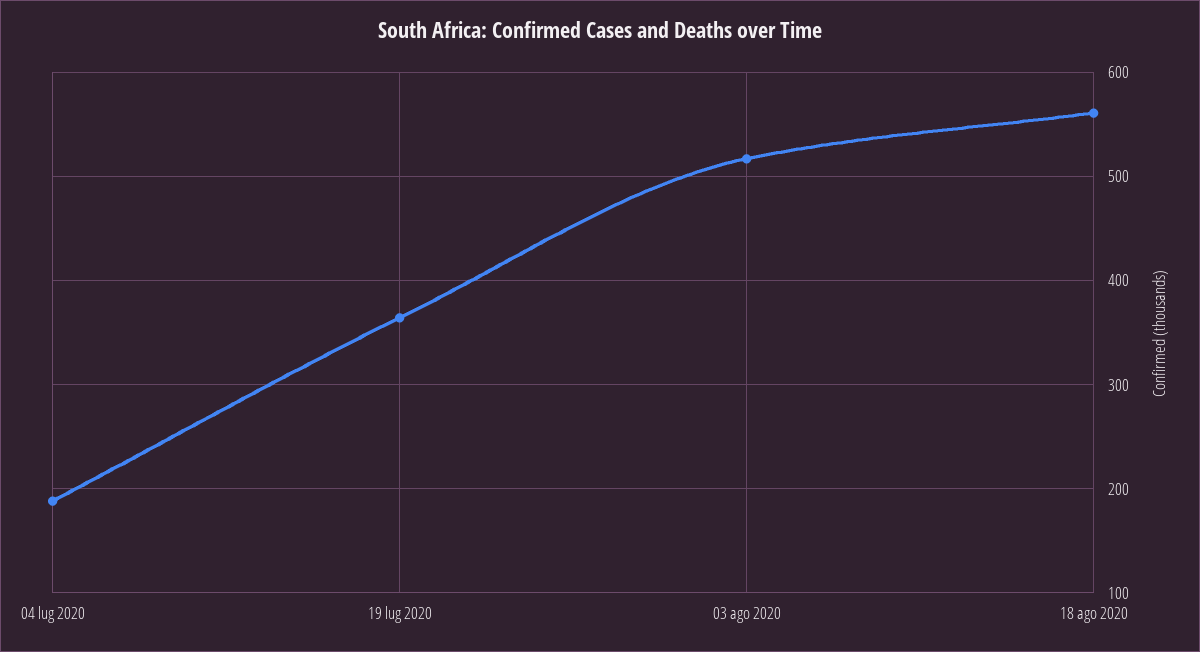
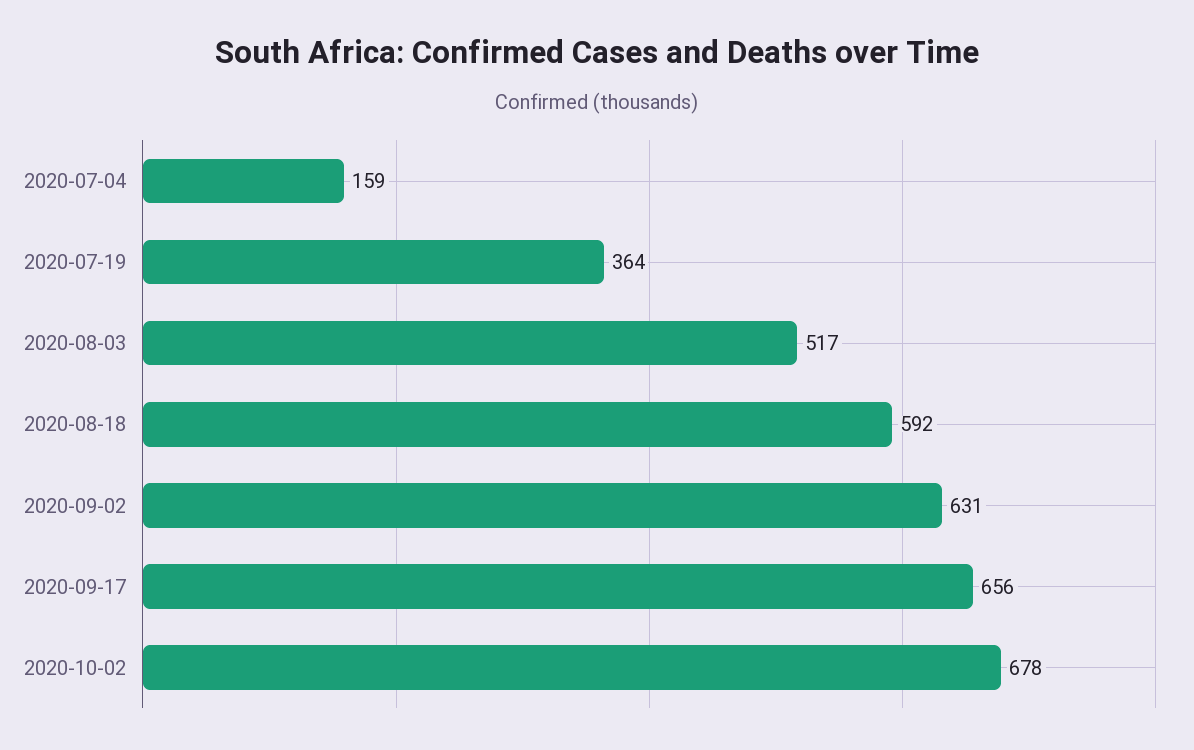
04 lug 2020: 190 -> 159
18 ago 2020: 560 -> 592
2020-09-02: none -> 631
2020-09-17: none -> 656
2020-10-02: none -> 678

